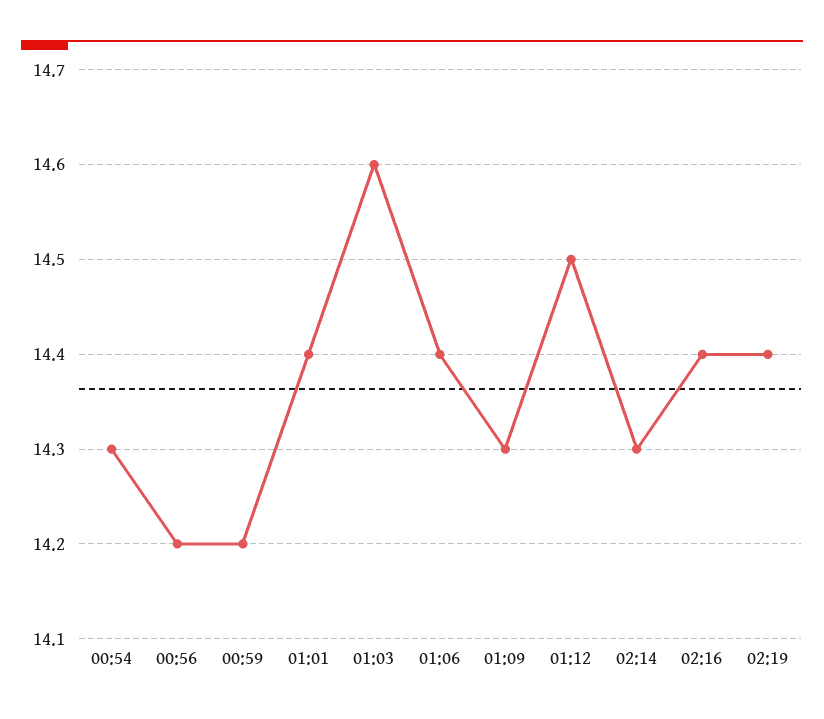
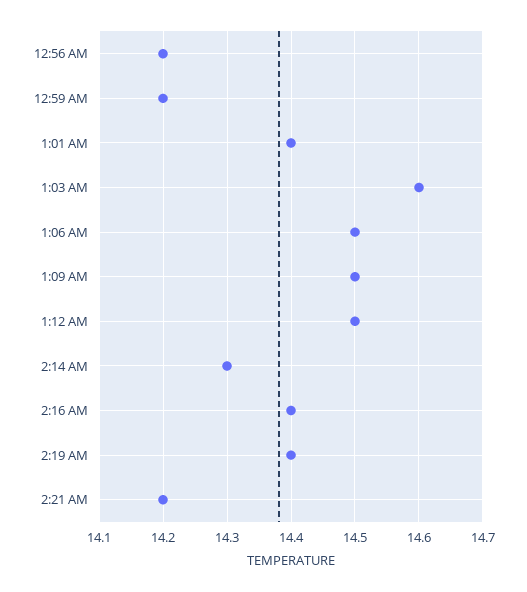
00:54: 14.3 -> none
01:06: 14.4 -> 14.5
01:09: 14.3 -> 14.5
2:21 AM: none -> 14.2

